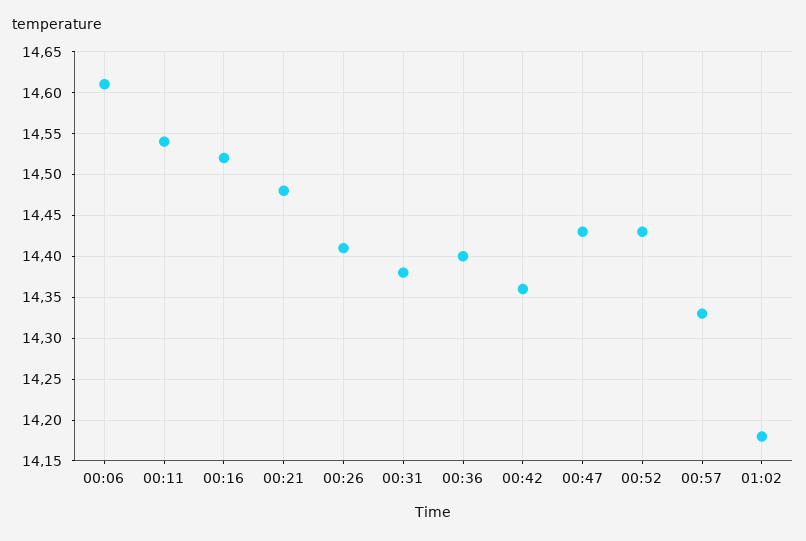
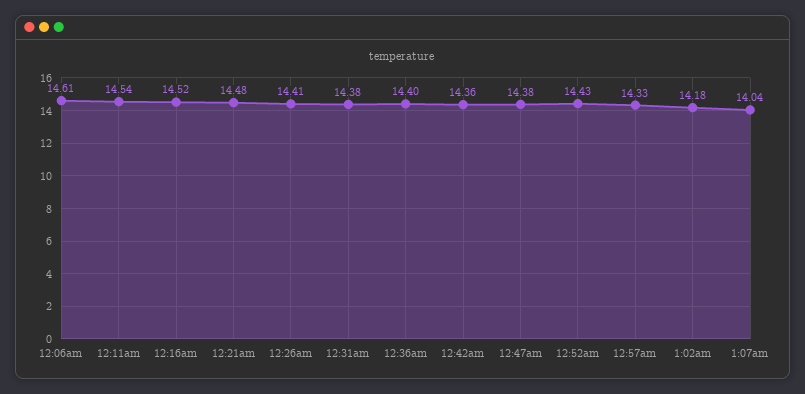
00:47: 14.43 -> 14.38
1:07am: none -> 14.04

